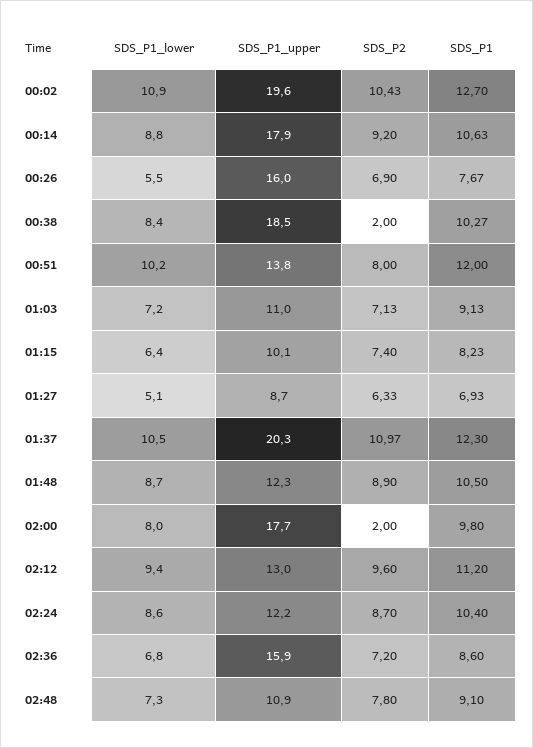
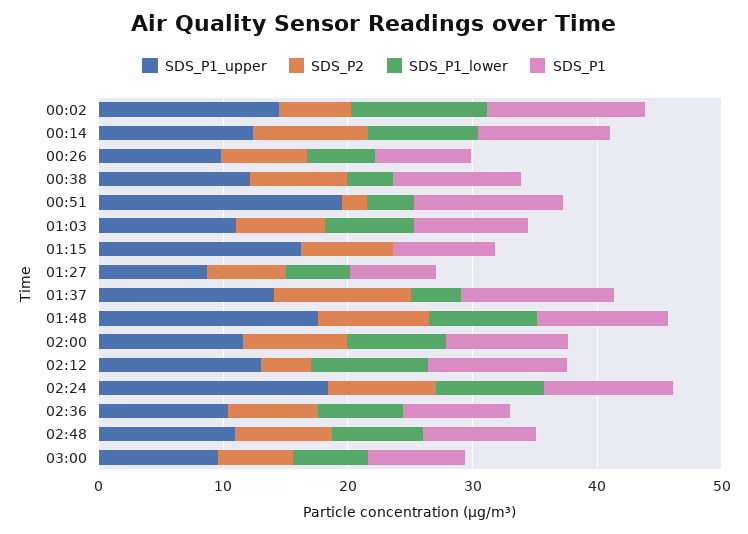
SDS_P1_upper, 00:02: 19.6 -> 14
SDS_P2, 00:02: 10.43 -> 6
SDS_P1_upper, 00:14: 17.9 -> 12
SDS_P1_upper, 00:26: 16 -> 10
SDS_P1_lower, 00:38: 8.4 -> 4
SDS_P1_upper, 00:38: 18.5 -> 12
SDS_P2, 00:38: 2 -> 8
SDS_P1_lower, 00:51: 10.2 -> 4
SDS_P1_upper, 00:51: 13.8 -> 20
SDS_P2, 00:51: 8 -> 2
SDS_P1_lower, 01:15: 6.4 -> 0
SDS_P1_upper, 01:15: 10.1 -> 16
SDS_P1_lower, 01:37: 10.5 -> 4
SDS_P1_upper, 01:37: 20.3 -> 14
SDS_P1_upper, 01:48: 12.3 -> 18
SDS_P1_upper, 02:00: 17.7 -> 12
SDS_P2, 02:00: 2 -> 8
SDS_P2, 02:12: 9.6 -> 4
SDS_P1_upper, 02:24: 12.2 -> 18
SDS_P1_upper, 02:36: 15.9 -> 10
SDS_P1_upper, 03:00: none -> 10
SDS_P2, 03:00: none -> 6
SDS_P1_lower, 03:00: none -> 6
SDS_P1, 03:00: none -> 8

